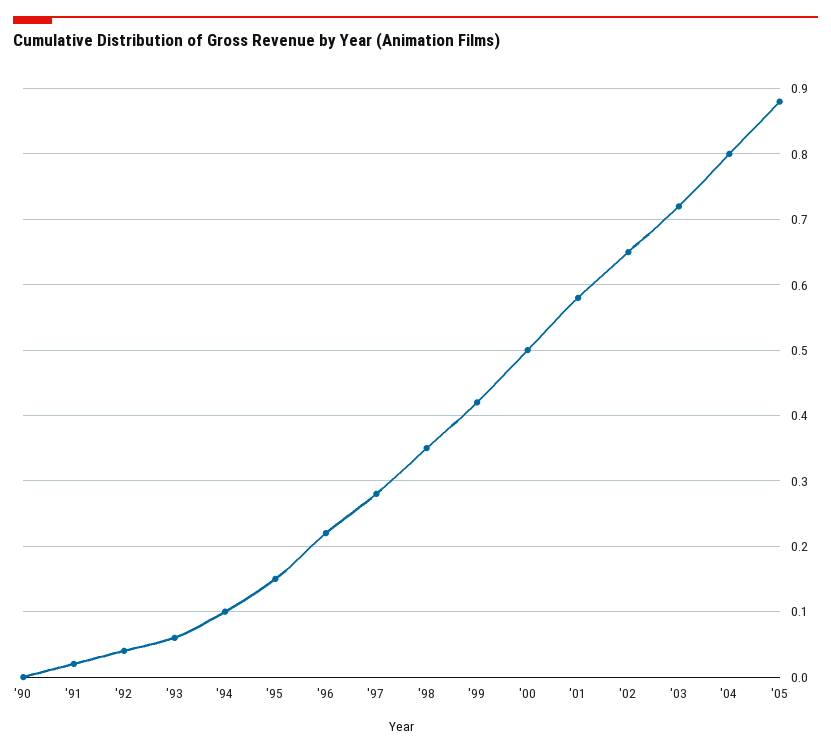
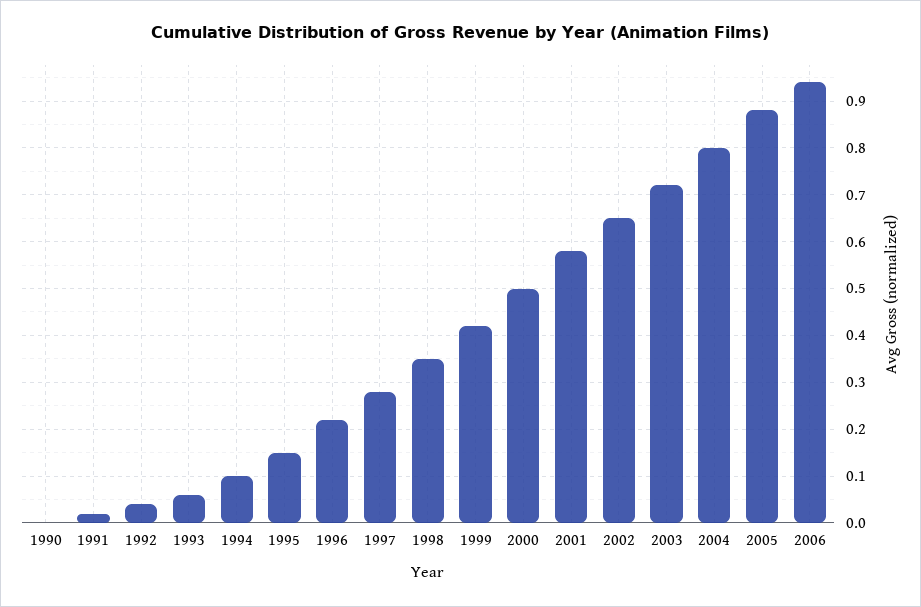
2006: none -> 0.95

